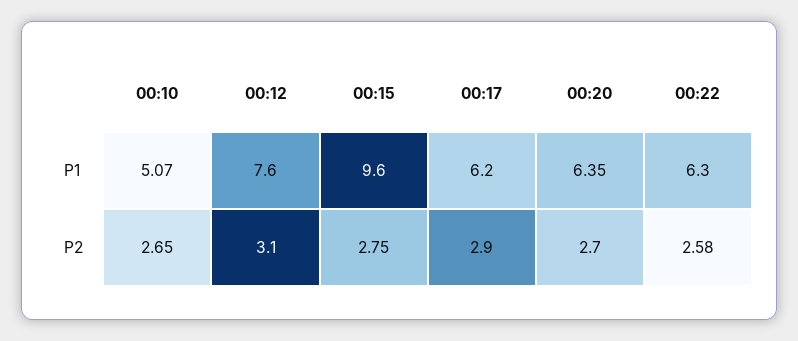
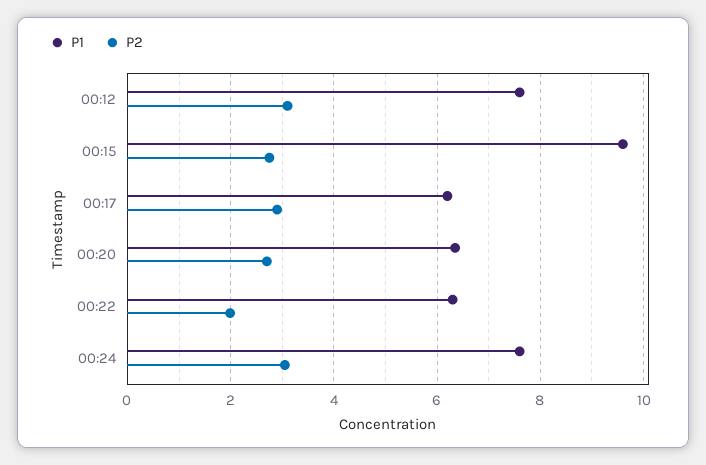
P1, 00:10: 5.07 -> none
P2, 00:10: 2.65 -> none
P2, 00:22: 2.58 -> 2
P1, 00:24: none -> 7.6
P2, 00:24: none -> 3

